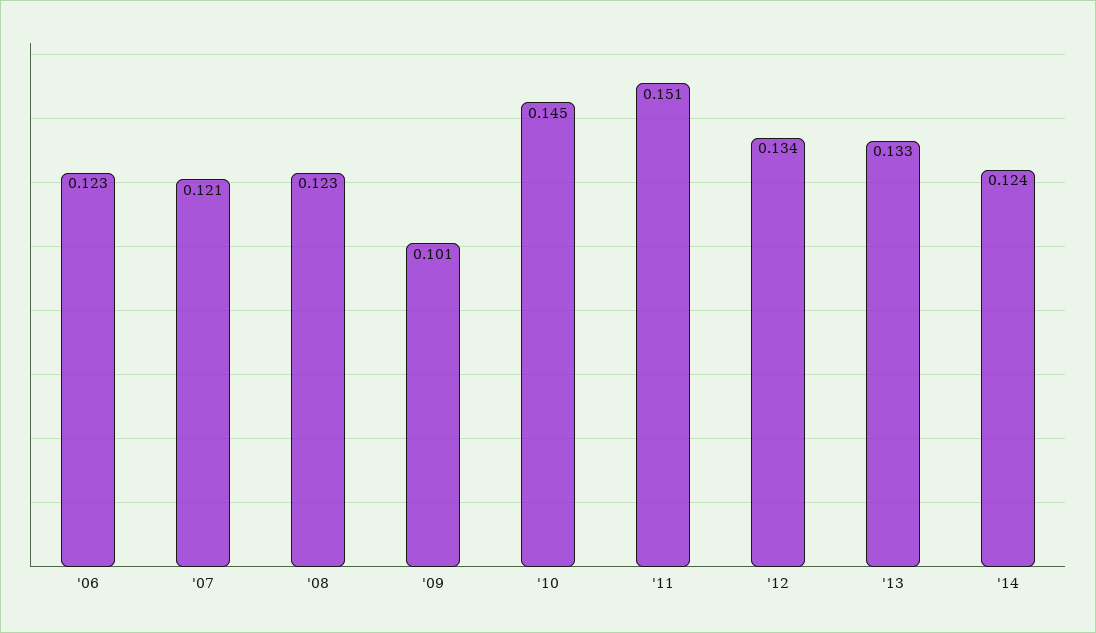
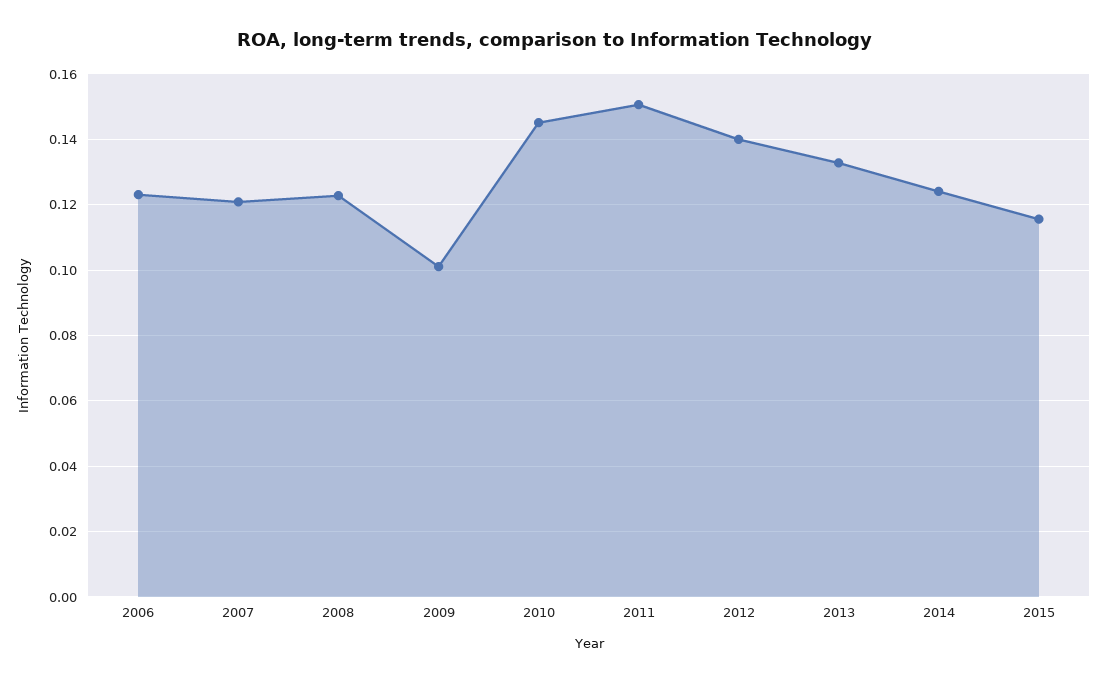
'12: 0.134 -> 0.14
2015: none -> 0.116

